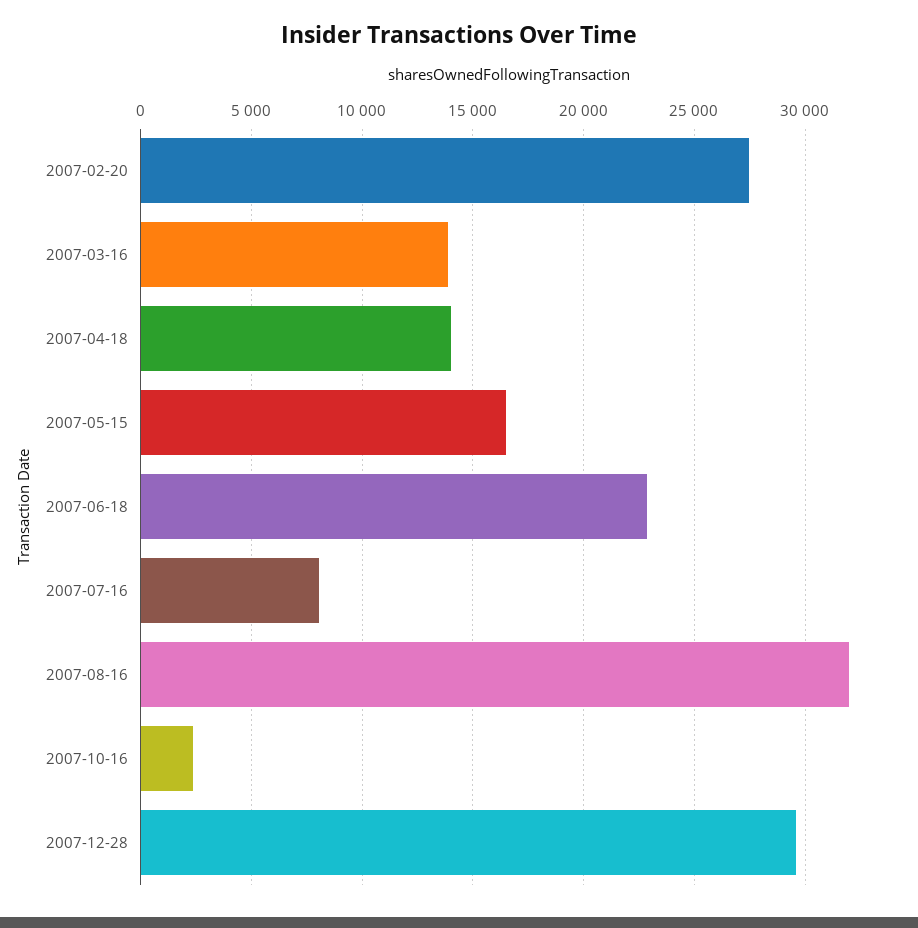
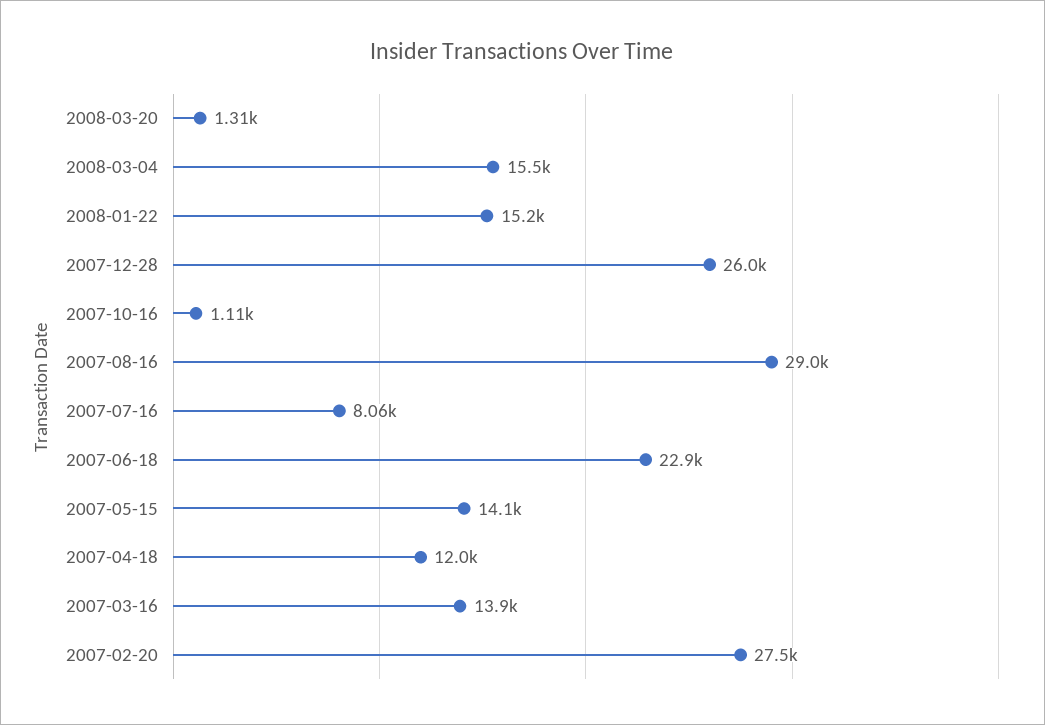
2007-04-18: 14000 -> 12000
2007-05-15: 16500 -> 14100
2007-08-16: 32000 -> 29000
2007-10-16: 2500 -> 1110
2007-12-28: 29500 -> 26000
2008-03-20: none -> 1310
2008-03-04: none -> 15500
2008-01-22: none -> 15200

